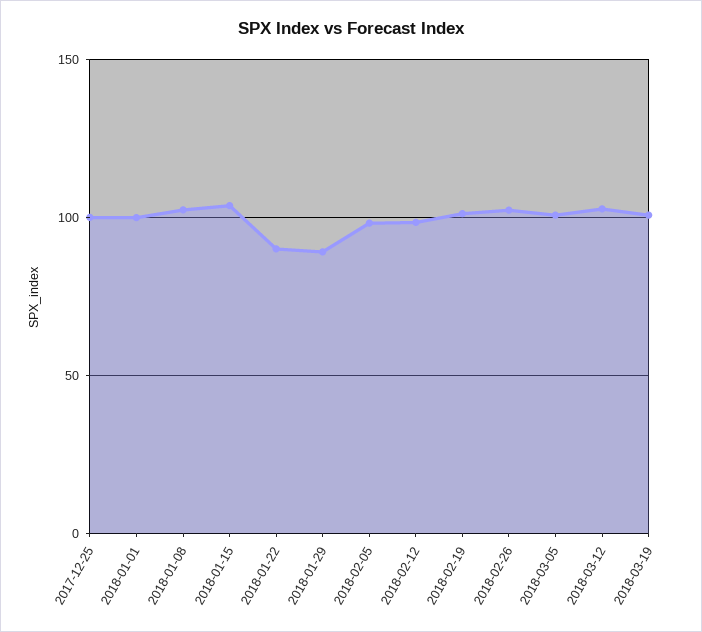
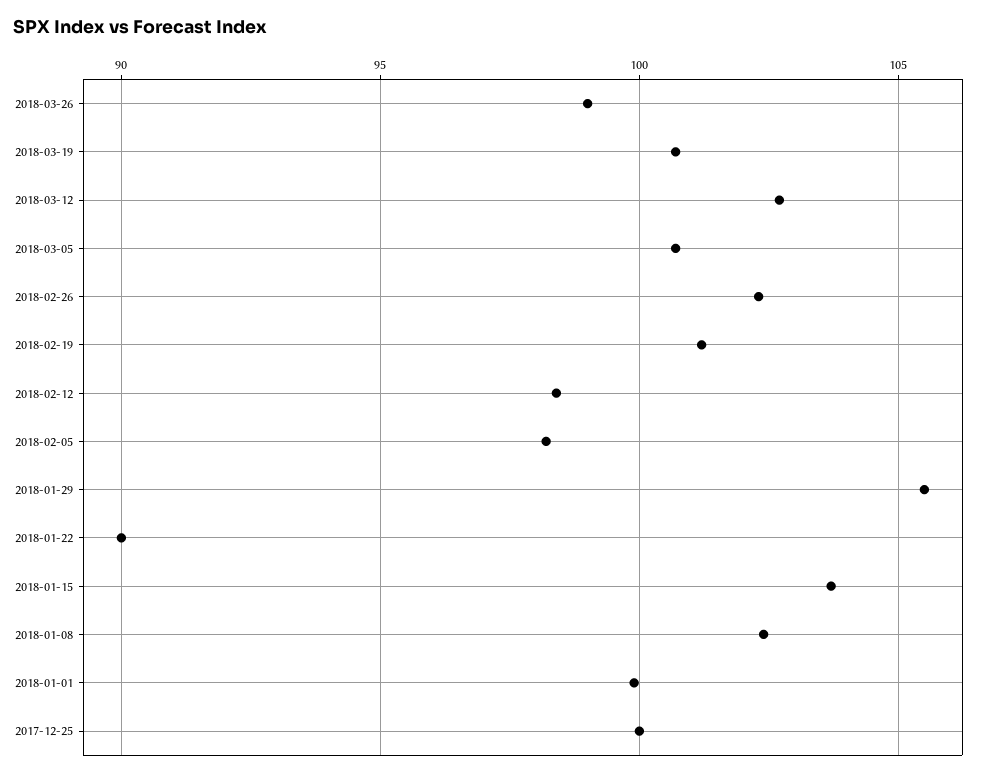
2018-01-29: 90 -> 105.5
2018-03-26: none -> 99

